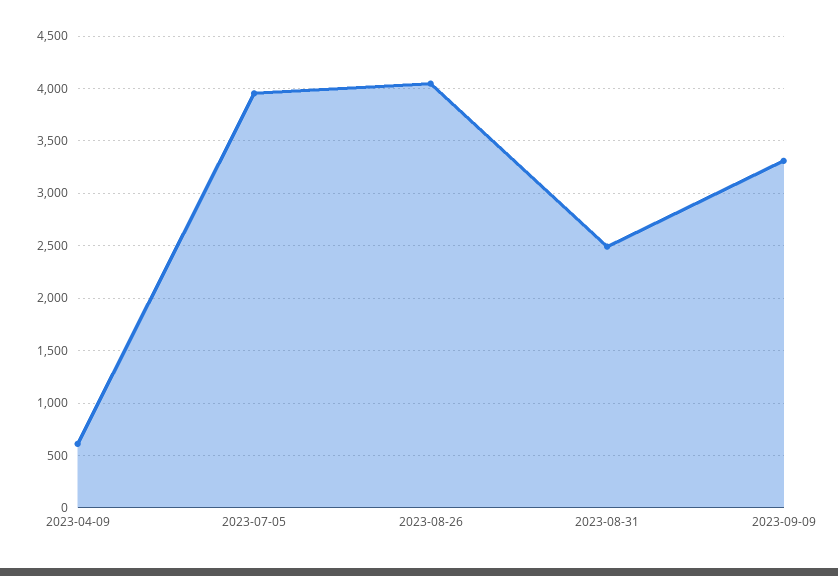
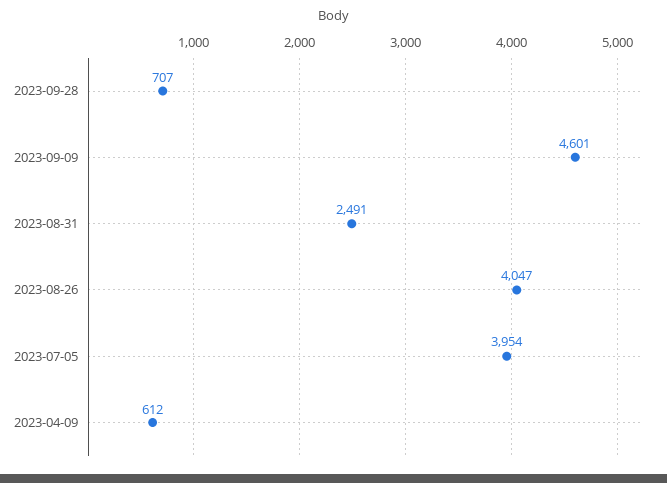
2023-09-09: 3300 -> 4601
2023-09-28: none -> 707

